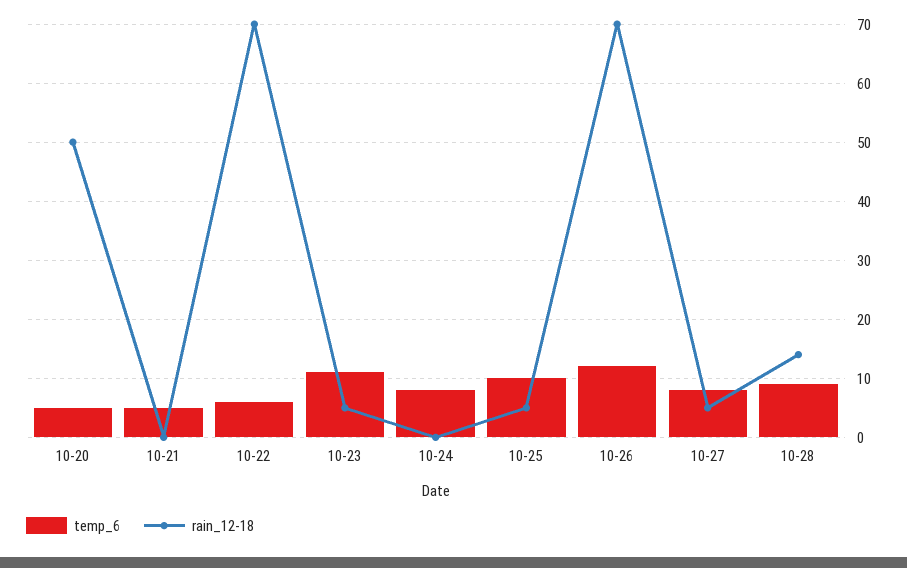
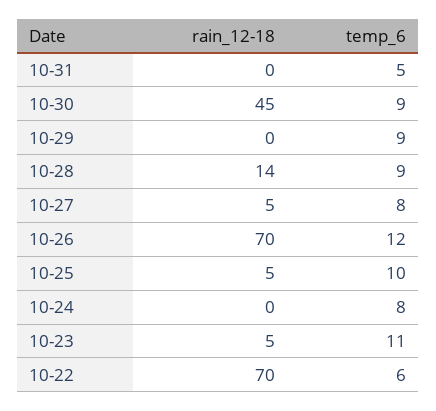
temp_6, 10-20: 5 -> none
rain_12-18, 10-20: 50 -> none
temp_6, 10-21: 5 -> none
rain_12-18, 10-21: 0 -> none
rain_12-18, 10-31: none -> 0
temp_6, 10-31: none -> 5
rain_12-18, 10-30: none -> 45
temp_6, 10-30: none -> 9
rain_12-18, 10-29: none -> 0
temp_6, 10-29: none -> 9

